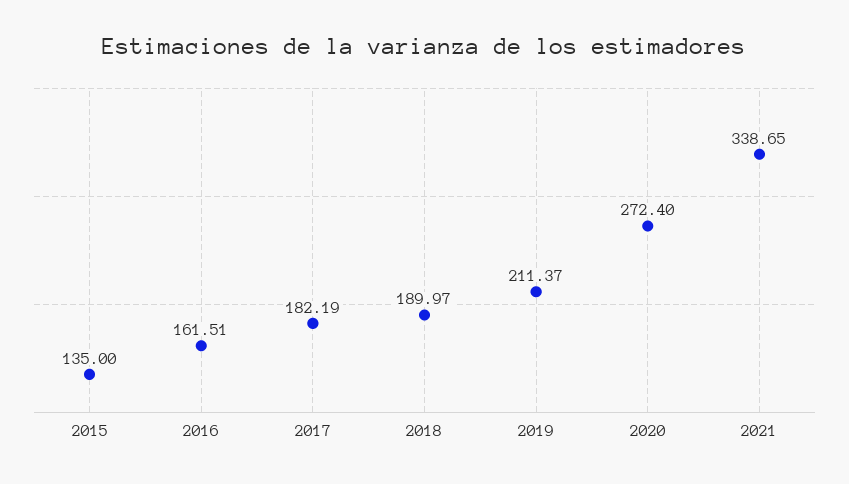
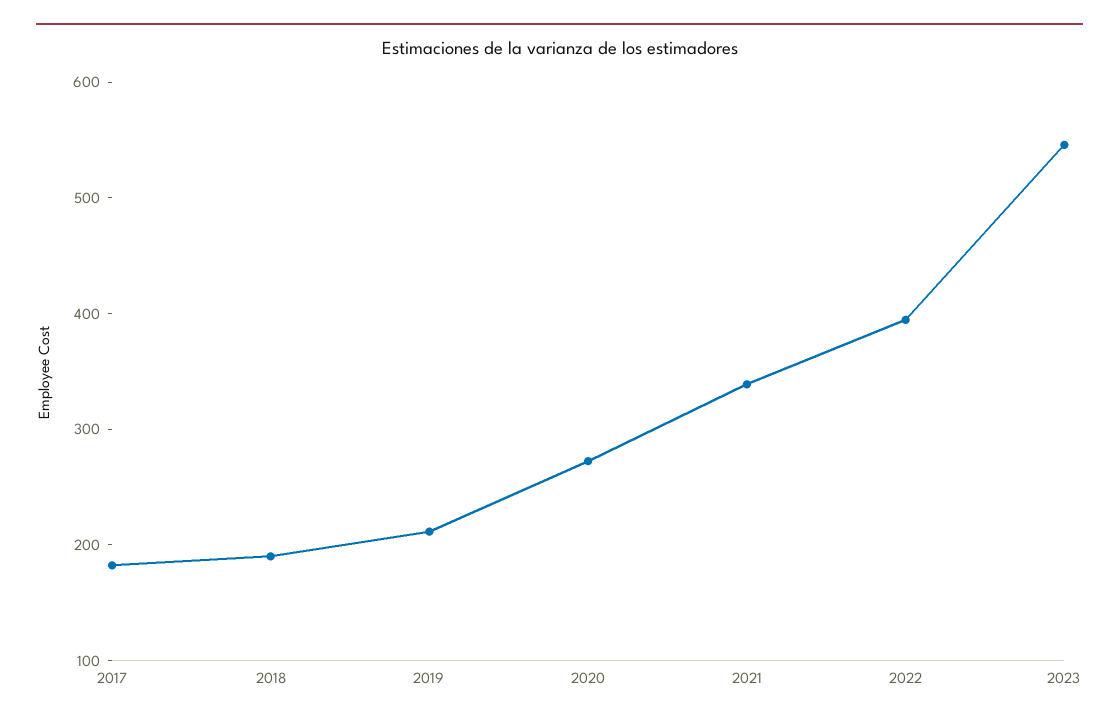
2015: 135 -> none
2016: 161.51 -> none
2022: none -> 400
2023: none -> 540

